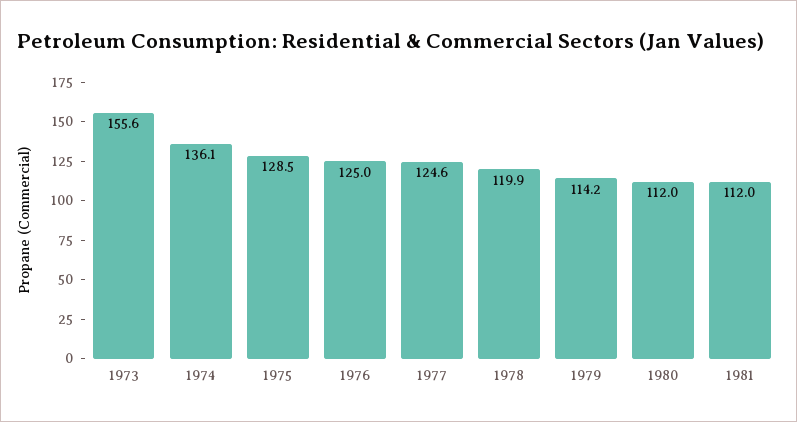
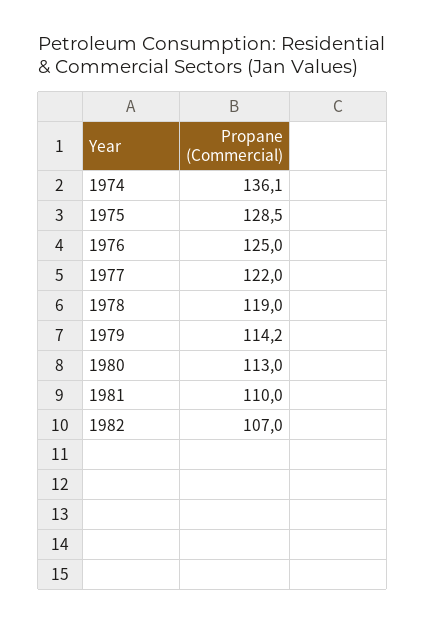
1973: 155.6 -> none
1977: 124.6 -> 122
1978: 119.9 -> 119
1980: 112 -> 113
1981: 112 -> 110
1982: none -> 107

